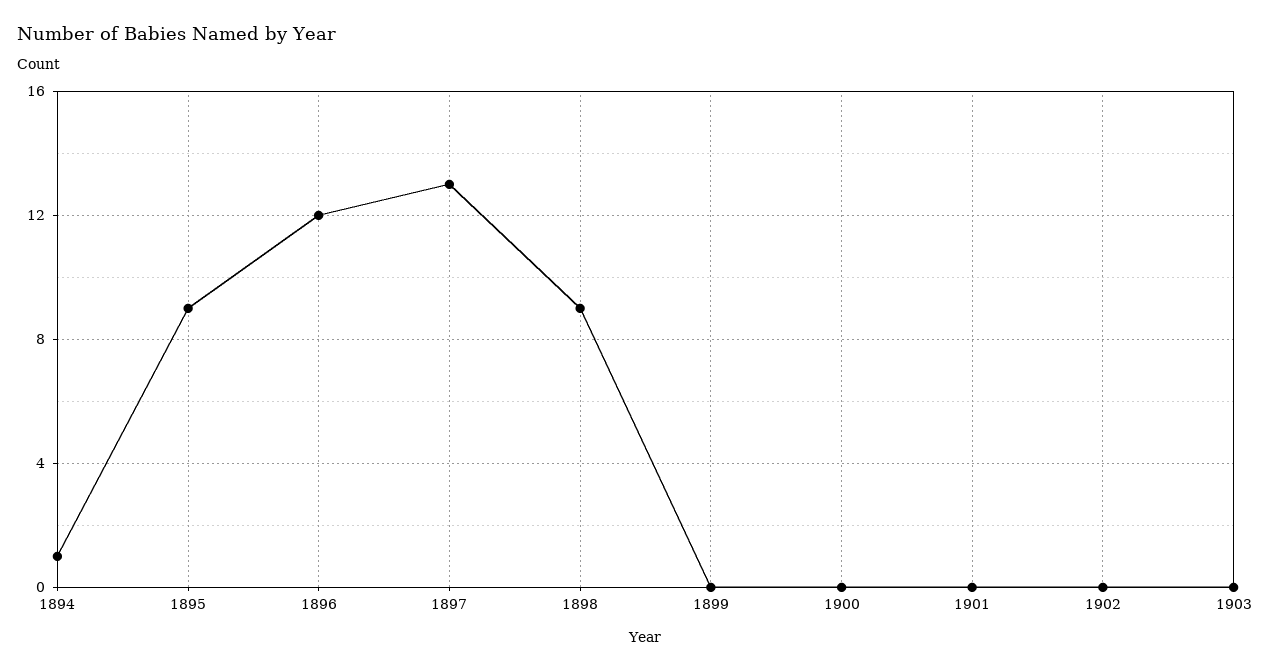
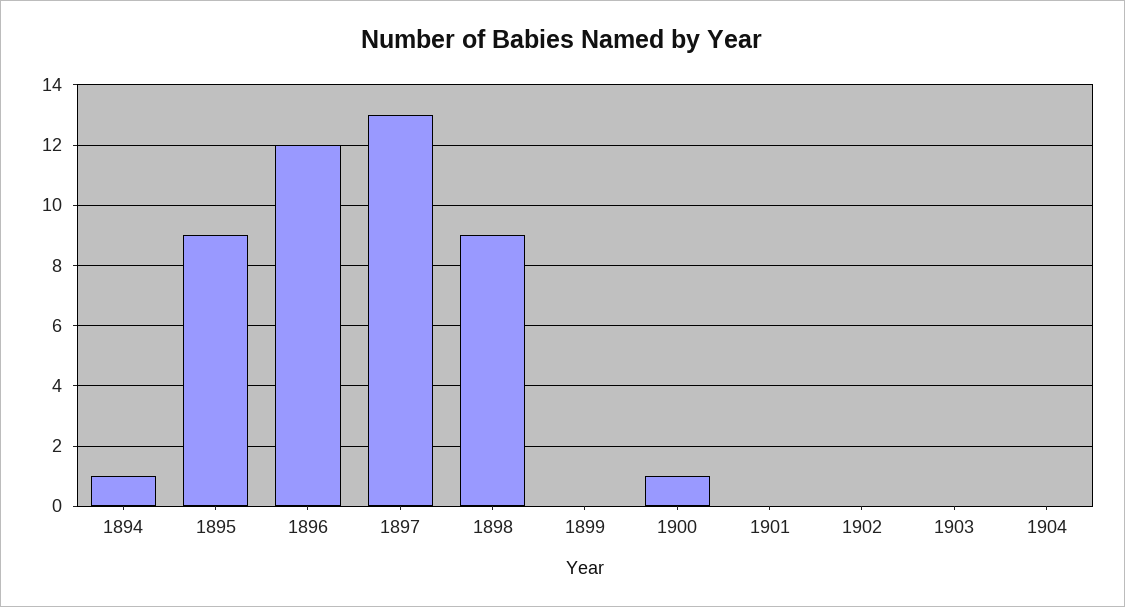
1900: 0 -> 1
1904: none -> 0

